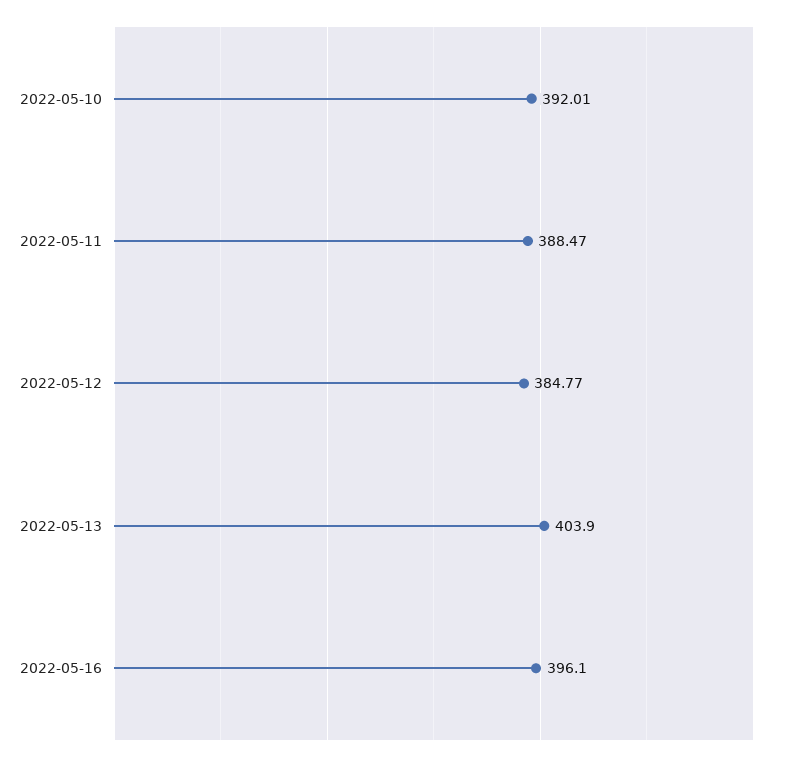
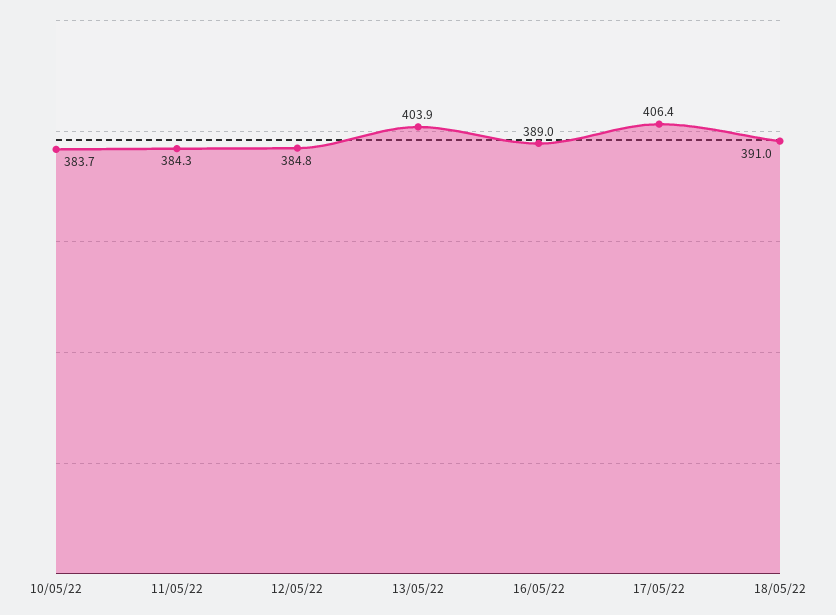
2022-05-10: 392.01 -> 383.7
2022-05-11: 388.47 -> 384.3
2022-05-16: 396.1 -> 389
17/05/22: none -> 406.4
18/05/22: none -> 391

